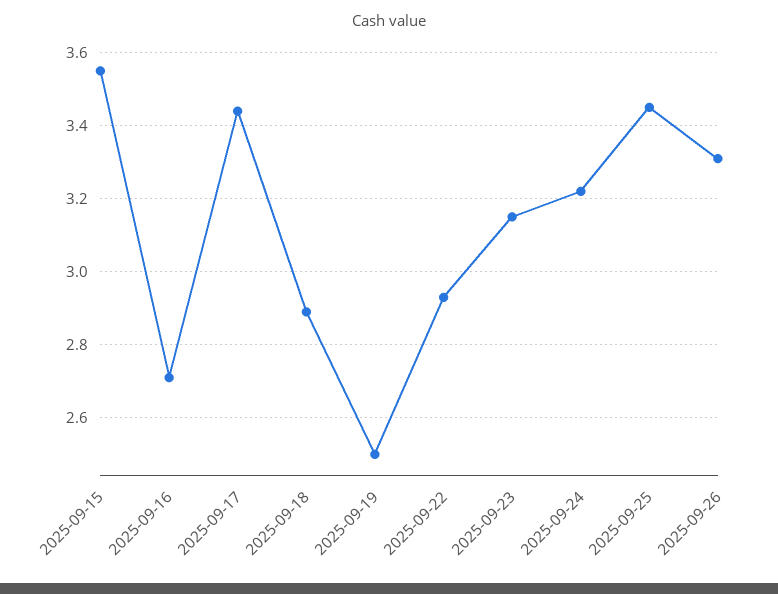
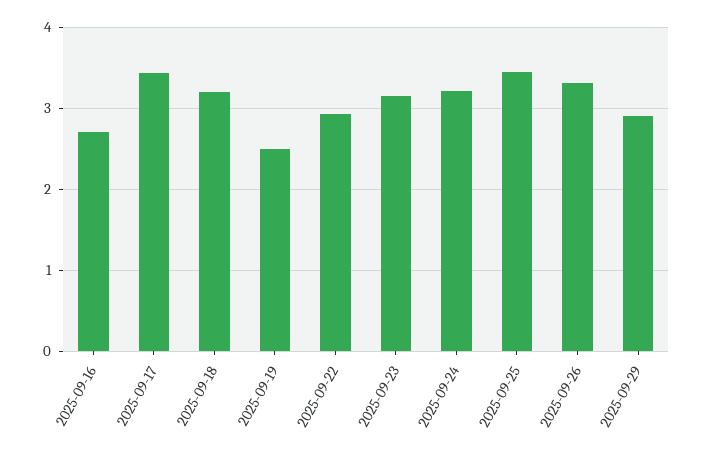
2025-09-15: 3.55 -> none
2025-09-18: 2.9 -> 3.2
2025-09-29: none -> 2.9

